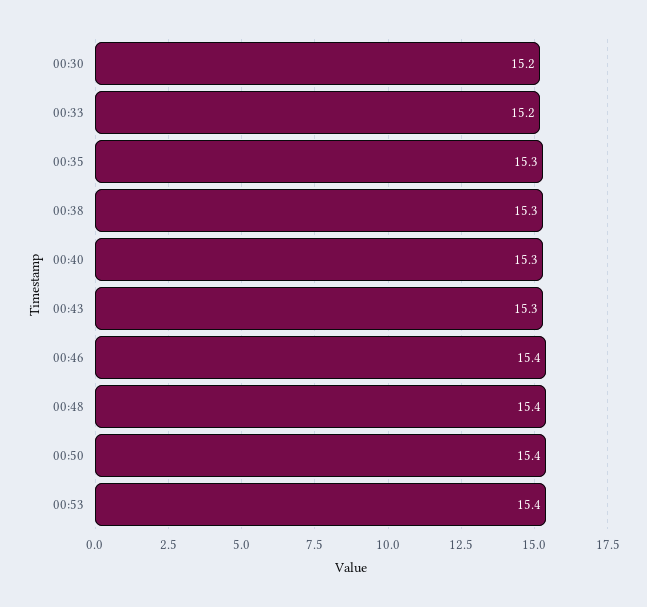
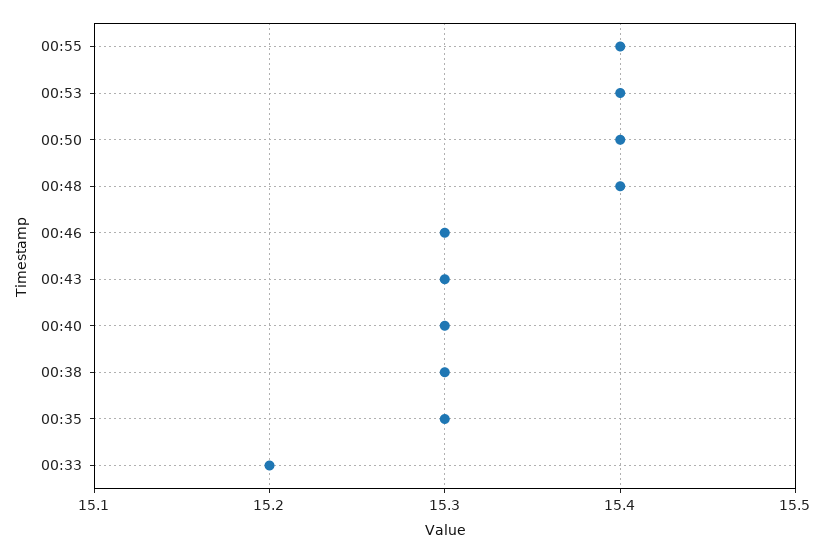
00:30: 15.2 -> none
00:46: 15.4 -> 15.3
00:55: none -> 15.4

